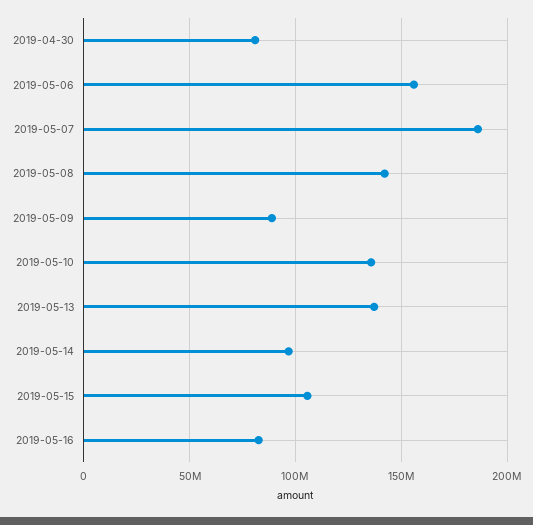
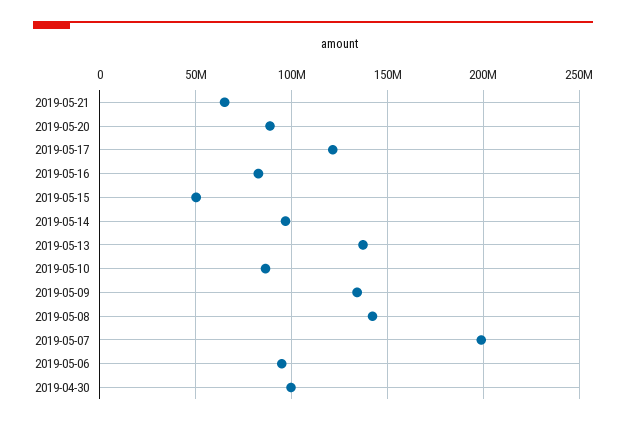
2019-04-30: 80000000 -> 100000000
2019-05-06: 155000000 -> 95000000
2019-05-07: 185000000 -> 200000000
2019-05-09: 90000000 -> 135000000
2019-05-10: 135000000 -> 85000000
2019-05-15: 105000000 -> 50000000
2019-05-21: none -> 65000000
2019-05-20: none -> 90000000
2019-05-17: none -> 120000000

